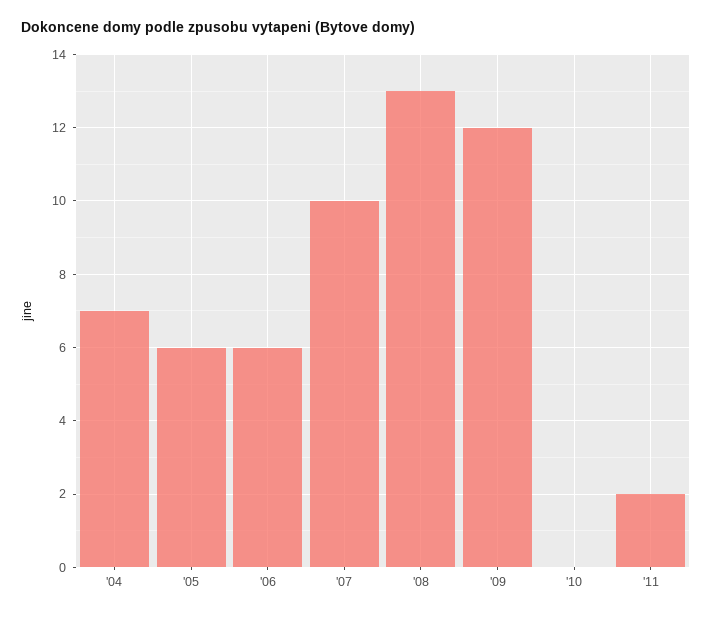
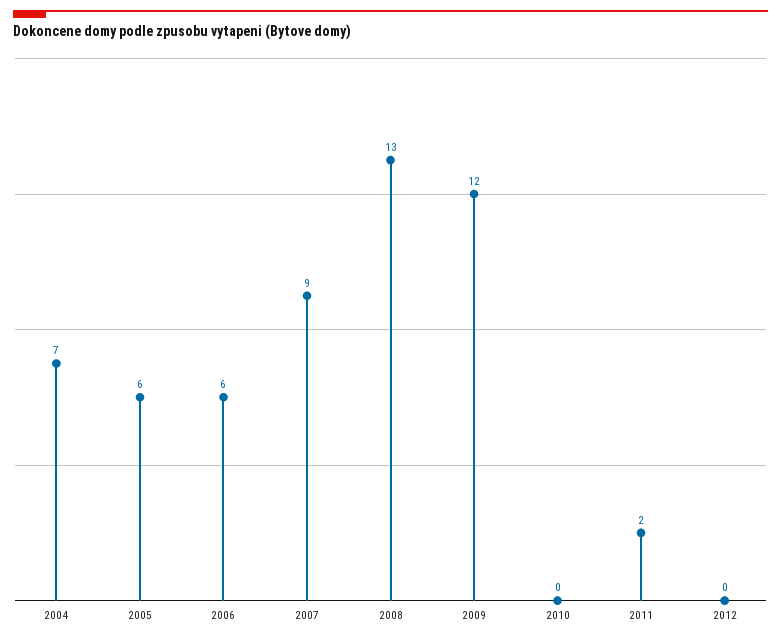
'07: 10 -> 9
2012: none -> 0

